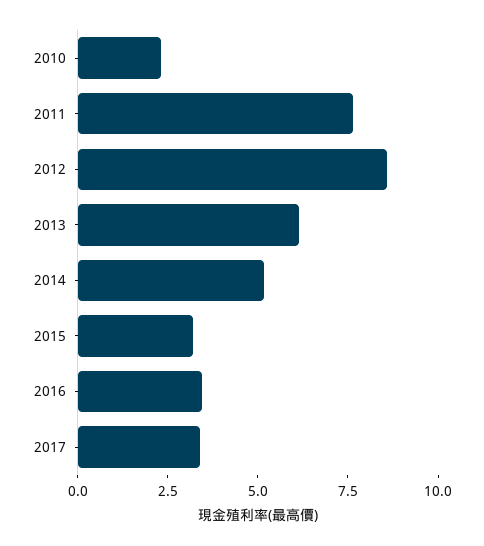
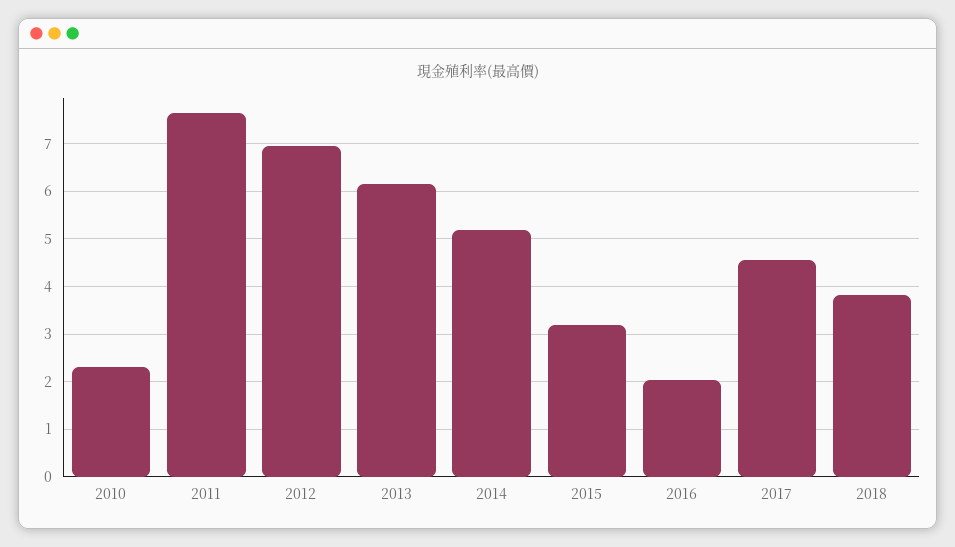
2012: 8.5 -> 7
2016: 3.5 -> 2
2017: 3.5 -> 4.6
2018: none -> 3.8

